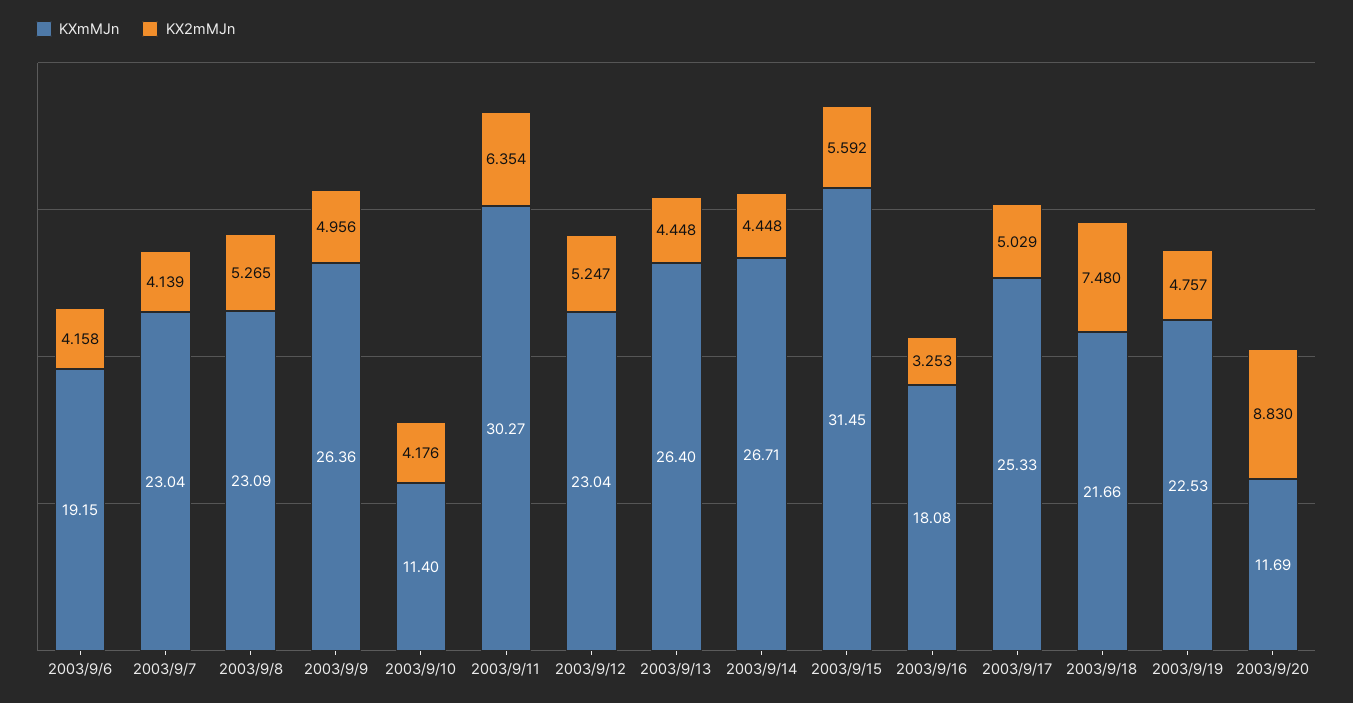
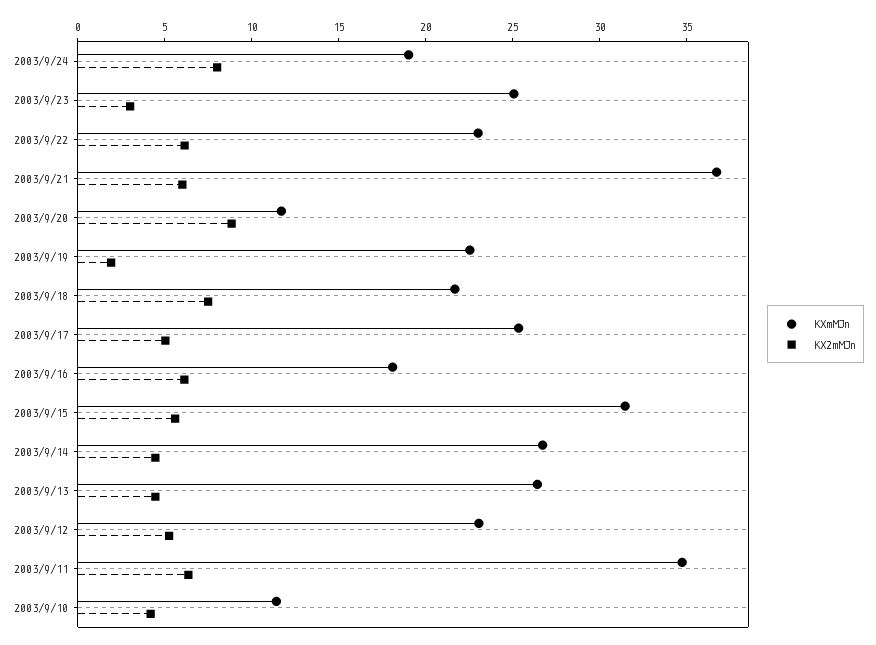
KXmMJn, 2003/9/6: 19.15 -> none
KX2mMJn, 2003/9/6: 4.158 -> none
KXmMJn, 2003/9/7: 23.04 -> none
KX2mMJn, 2003/9/7: 4.139 -> none
KXmMJn, 2003/9/8: 23.09 -> none
KX2mMJn, 2003/9/8: 5.265 -> none
KXmMJn, 2003/9/9: 26.36 -> none
KX2mMJn, 2003/9/9: 4.956 -> none
KXmMJn, 2003/9/11: 30.27 -> 35
KX2mMJn, 2003/9/16: 3.253 -> 6
KX2mMJn, 2003/9/19: 4.757 -> 2
KXmMJn, 2003/9/24: none -> 19
KX2mMJn, 2003/9/24: none -> 8
KXmMJn, 2003/9/23: none -> 25
KX2mMJn, 2003/9/23: none -> 3
KXmMJn, 2003/9/22: none -> 23
KX2mMJn, 2003/9/22: none -> 6
KXmMJn, 2003/9/21: none -> 37
KX2mMJn, 2003/9/21: none -> 6

